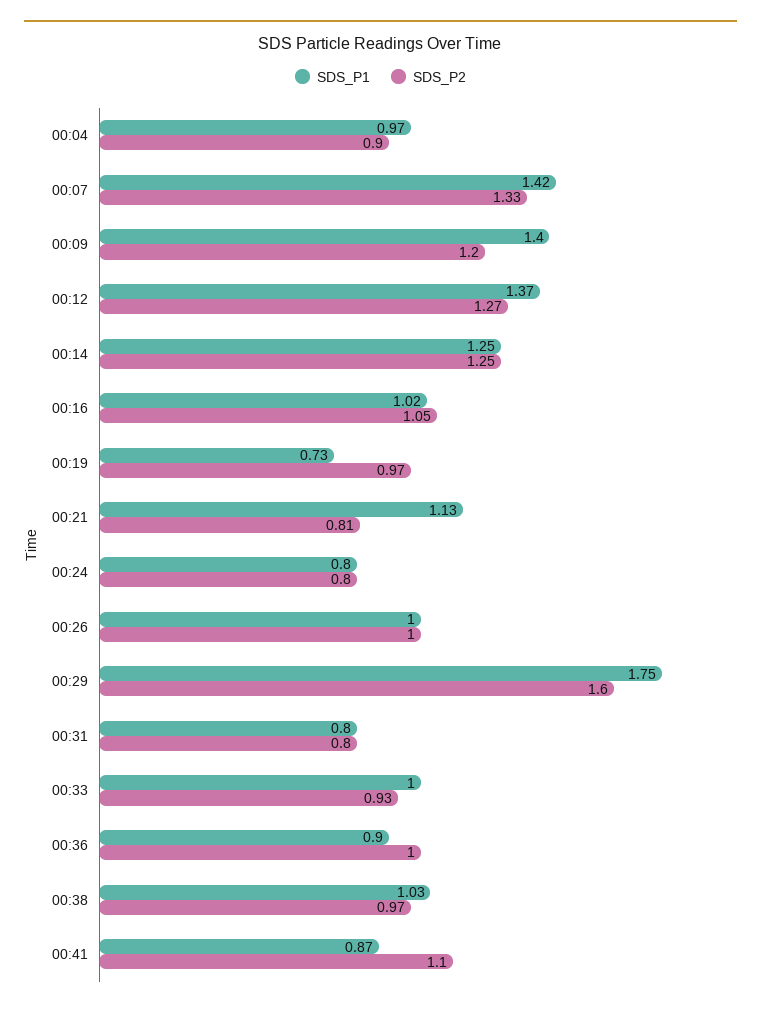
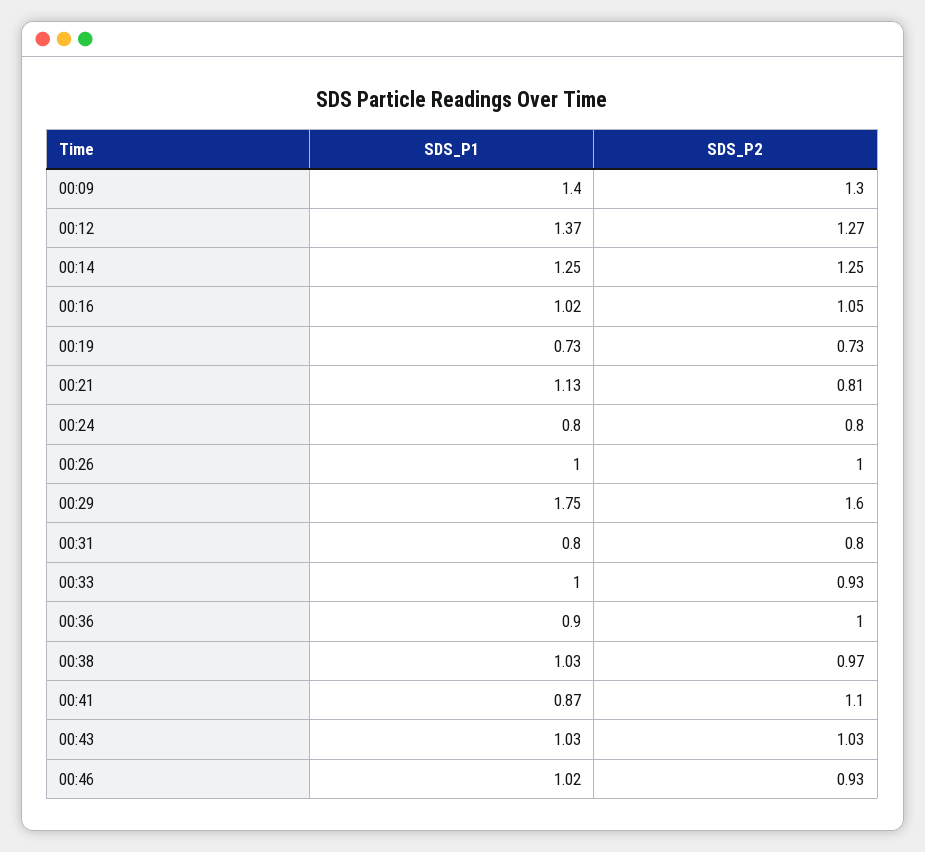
SDS_P1, 00:04: 0.97 -> none
SDS_P2, 00:04: 0.9 -> none
SDS_P1, 00:07: 1.42 -> none
SDS_P2, 00:07: 1.33 -> none
SDS_P2, 00:09: 1.2 -> 1.3
SDS_P2, 00:19: 0.97 -> 0.73
SDS_P1, 00:43: none -> 1.03
SDS_P2, 00:43: none -> 1.03
SDS_P1, 00:46: none -> 1.02
SDS_P2, 00:46: none -> 0.93

